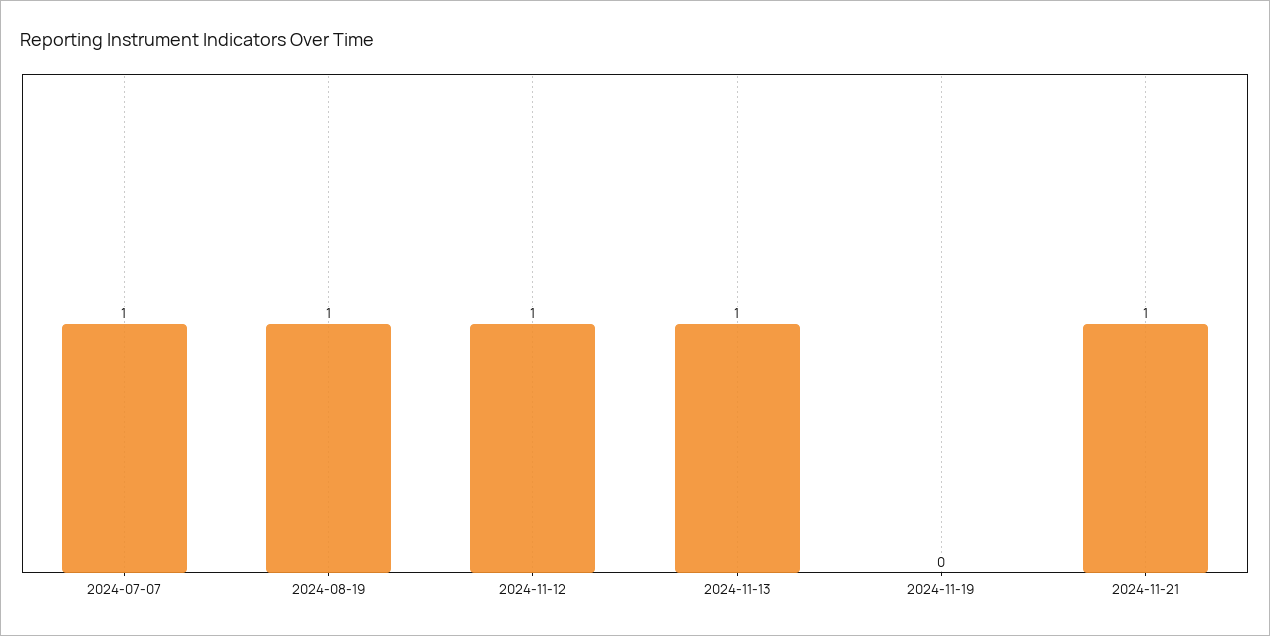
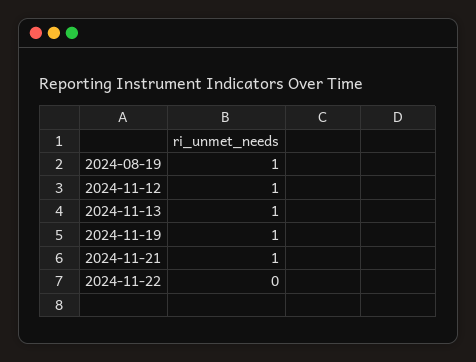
2024-07-07: 1 -> none
2024-11-19: 0 -> 1
2024-11-22: none -> 0

